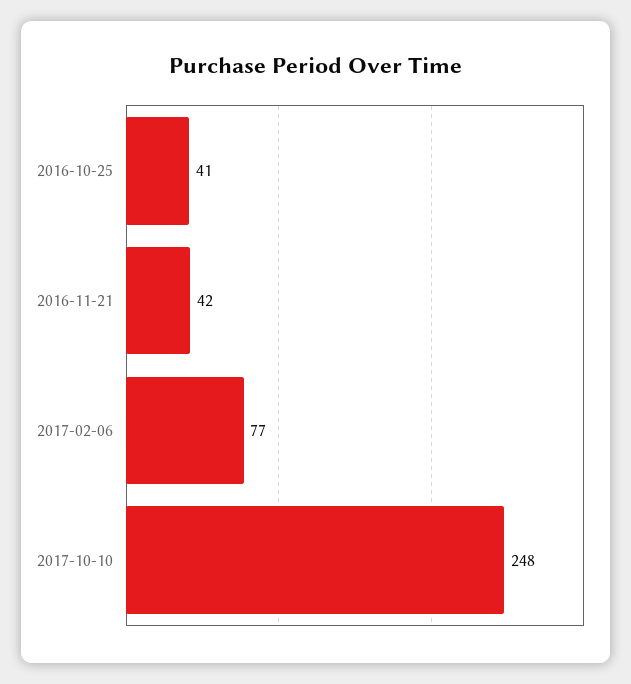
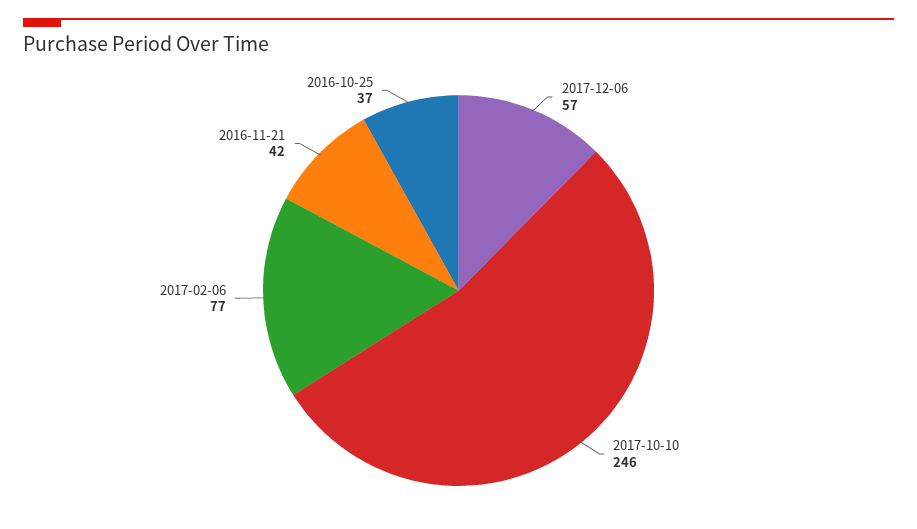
2016-10-25: 41 -> 37
2017-10-10: 248 -> 246
2017-12-06: none -> 57

